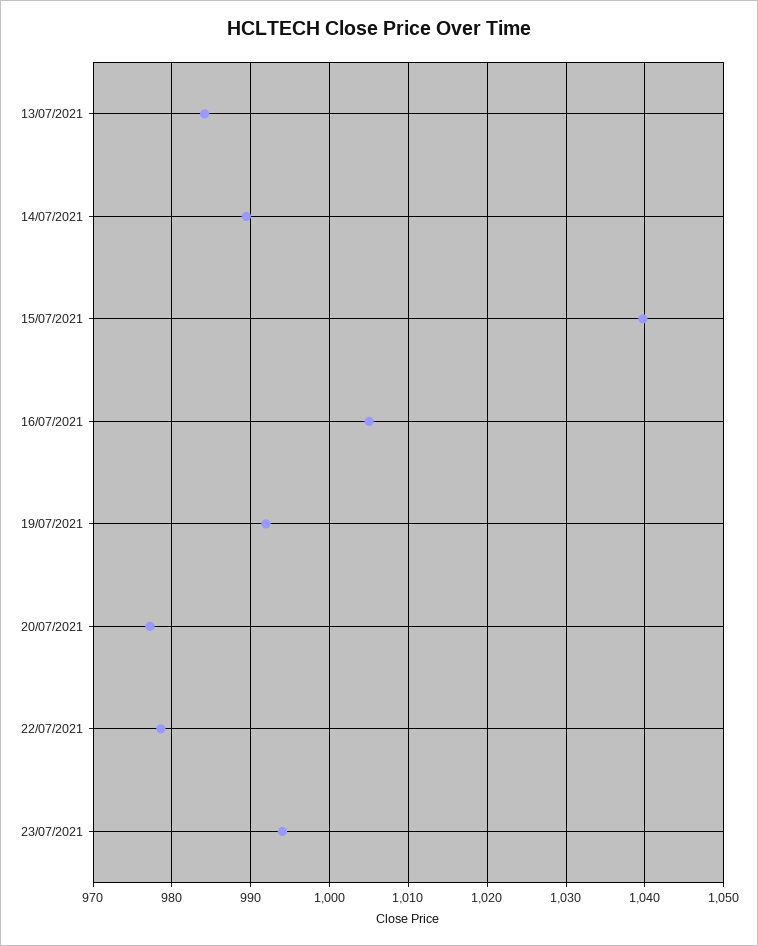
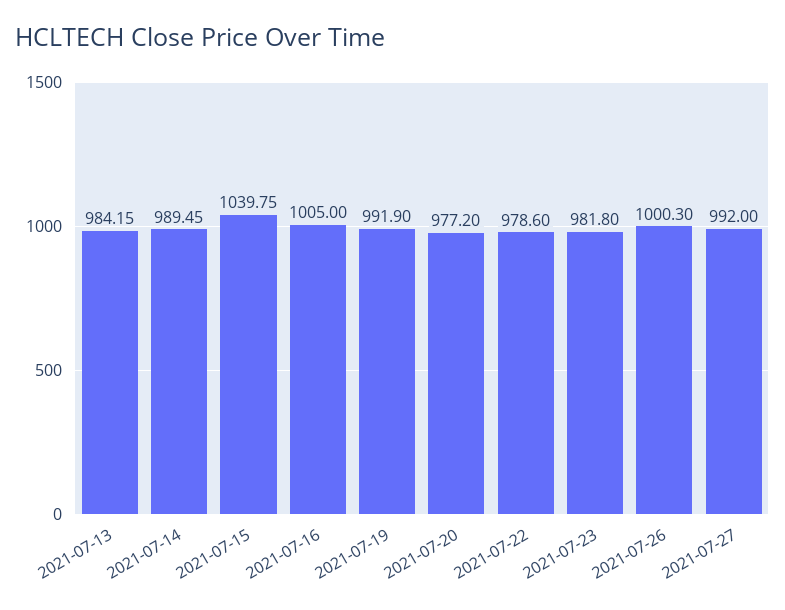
23/07/2021: 994 -> 981.8
2021-07-26: none -> 1000.3
2021-07-27: none -> 992

